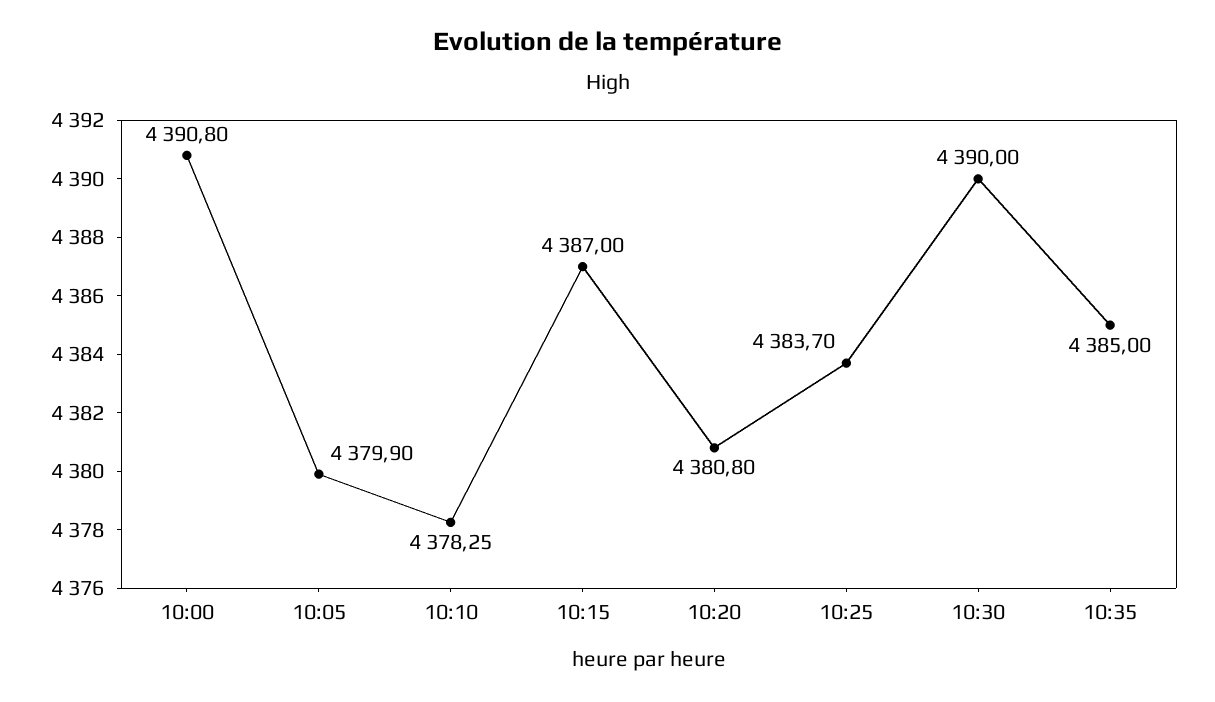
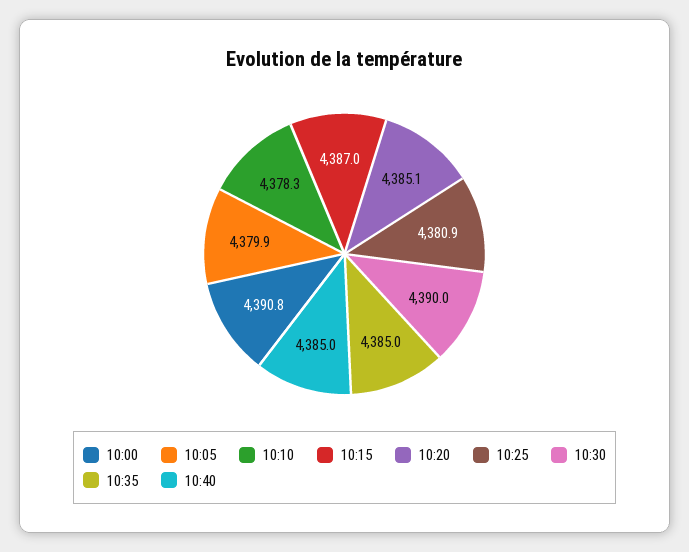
10:20: 4380.8 -> 4385.1
10:25: 4383.7 -> 4380.9
10:40: none -> 4385

